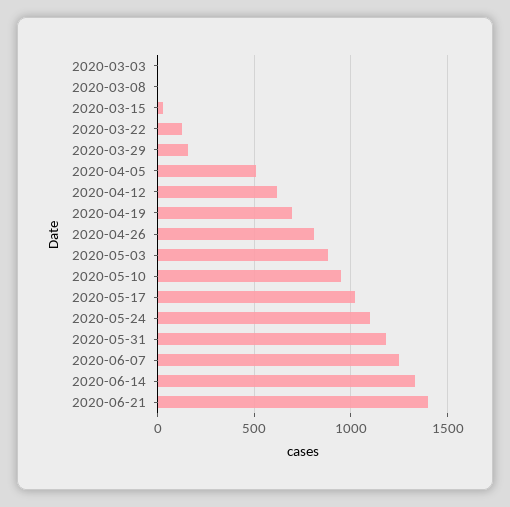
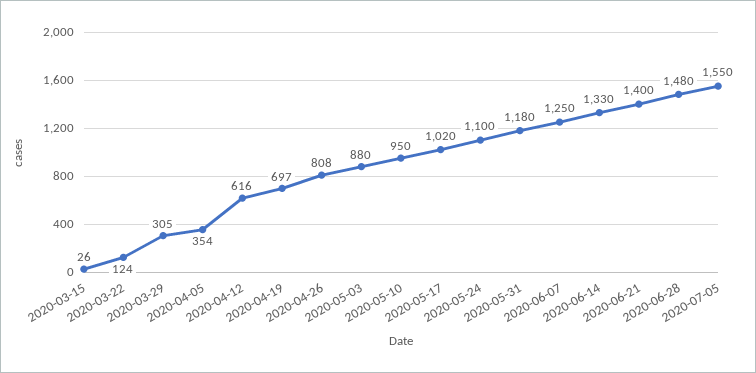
2020-03-03: 0 -> none
2020-03-08: 0 -> none
2020-03-29: 150 -> 305
2020-04-05: 500 -> 354
2020-06-28: none -> 1480
2020-07-05: none -> 1550

